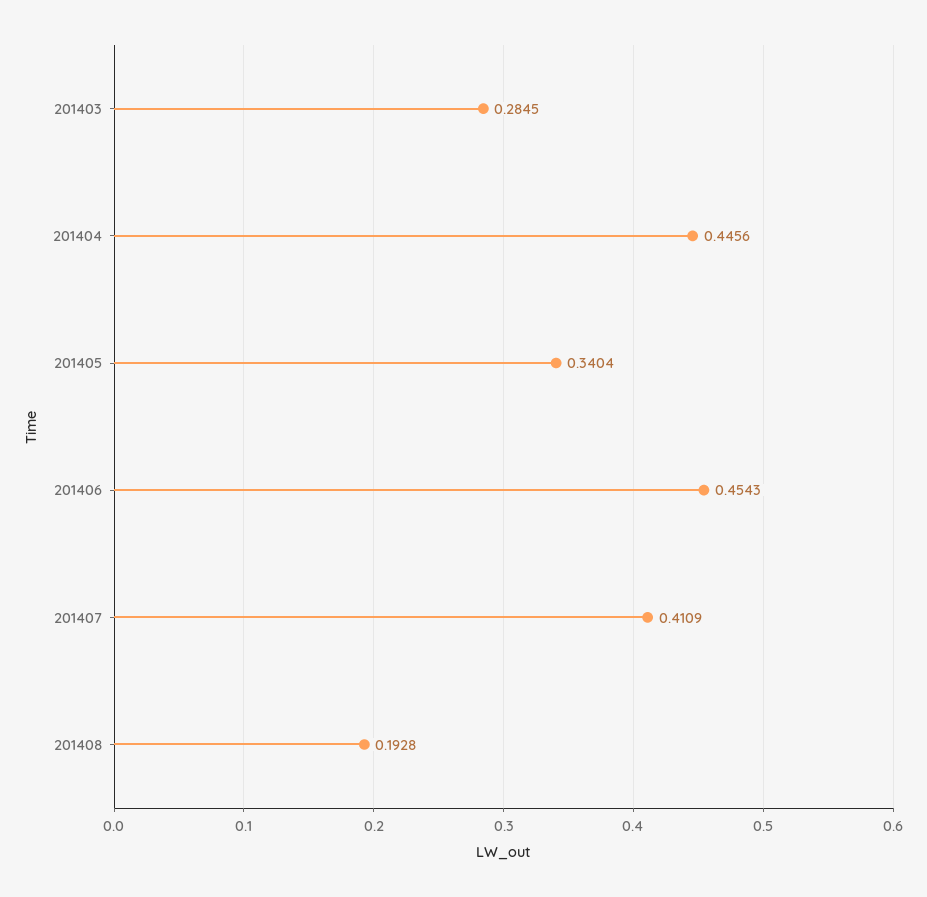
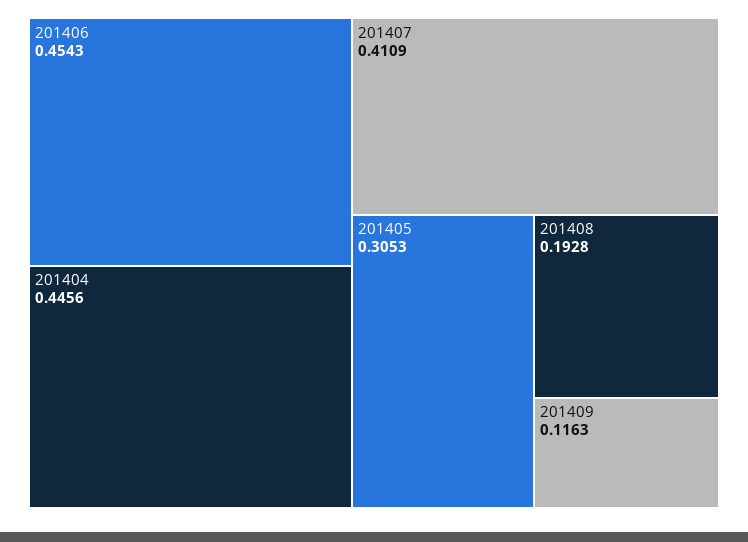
201403: 0.2845 -> none
201405: 0.3404 -> 0.3053
201409: none -> 0.1163

